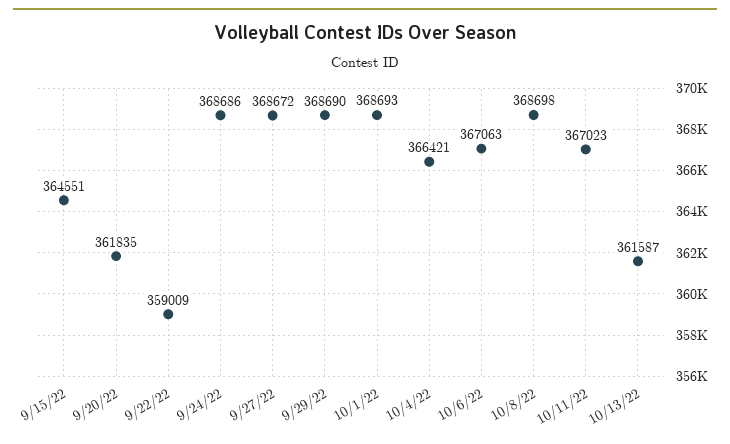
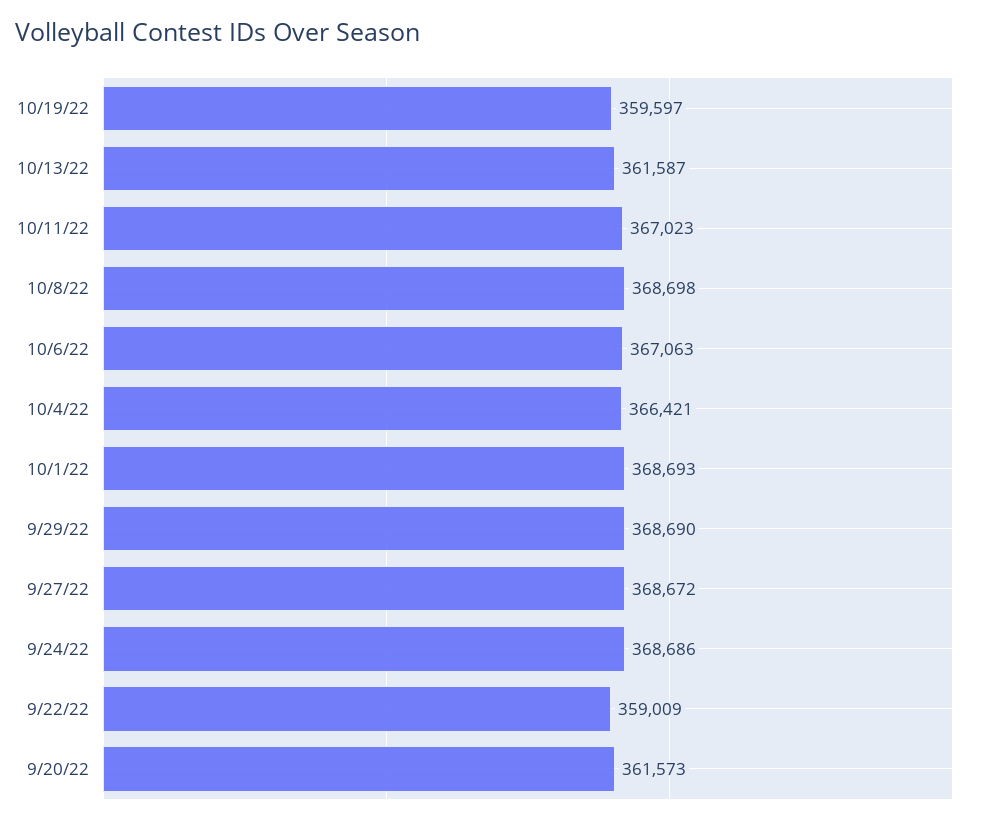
9/15/22: 364551 -> none
9/20/22: 361835 -> 361573
10/19/22: none -> 359597

